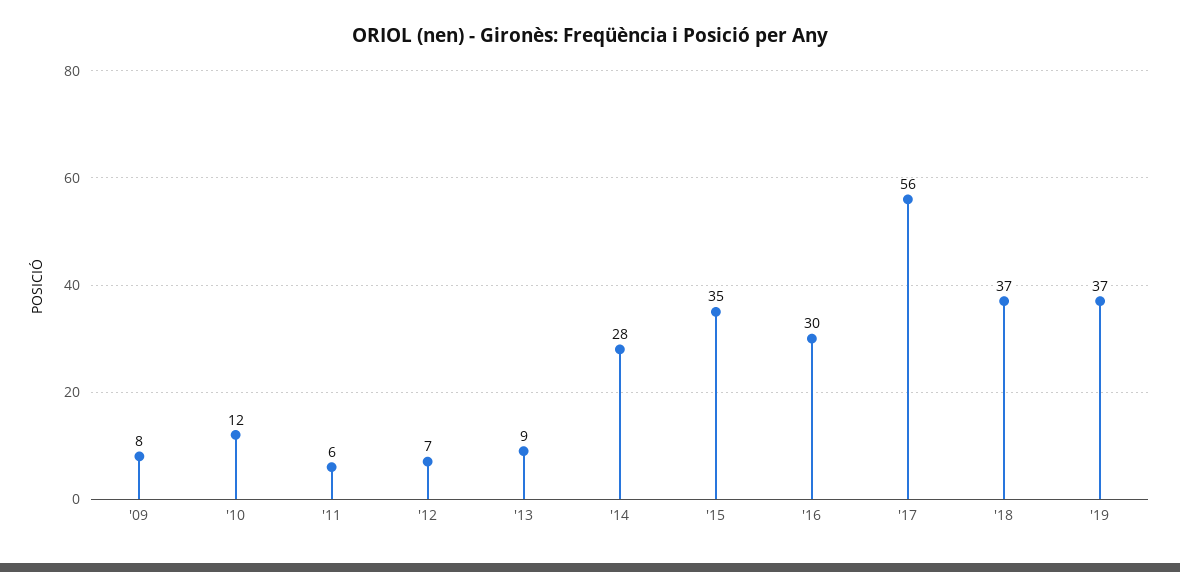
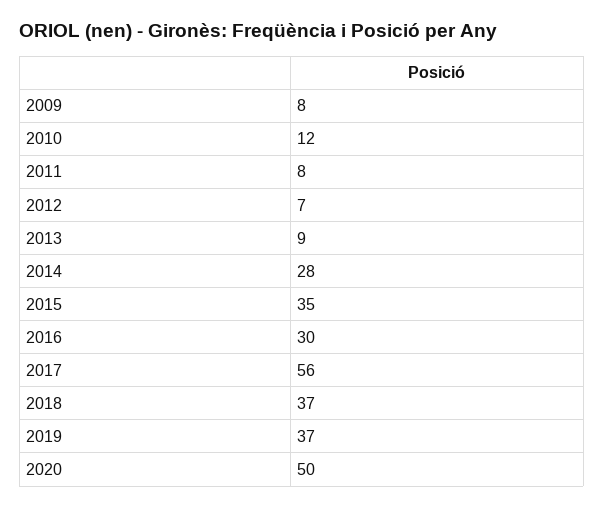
'11: 6 -> 8
2020: none -> 50

